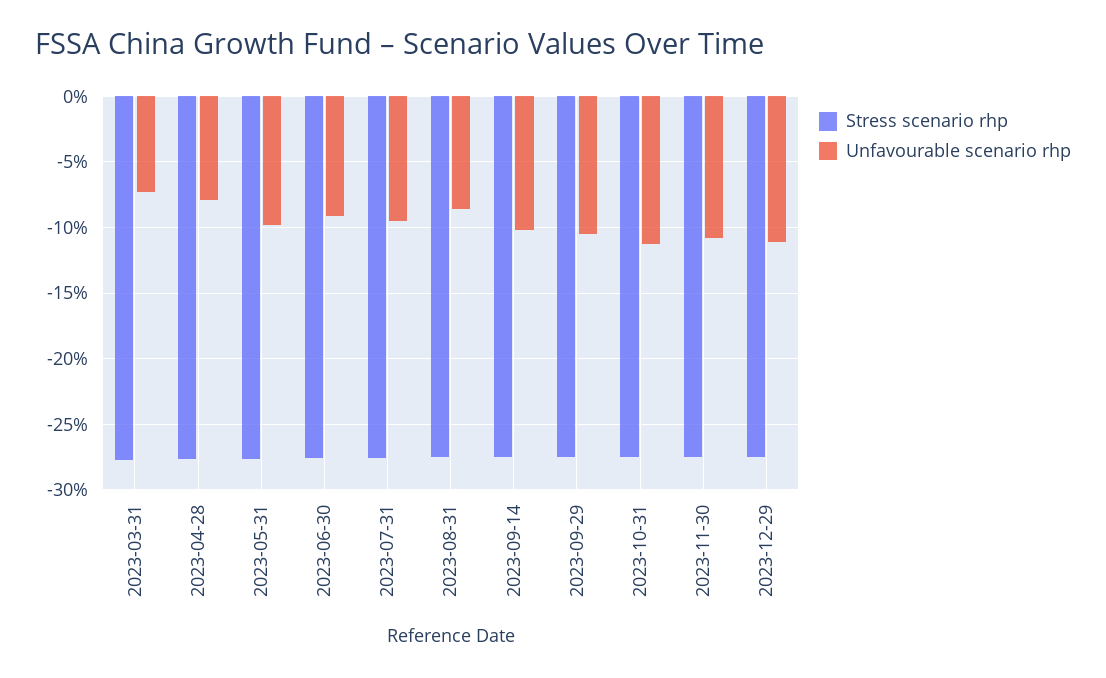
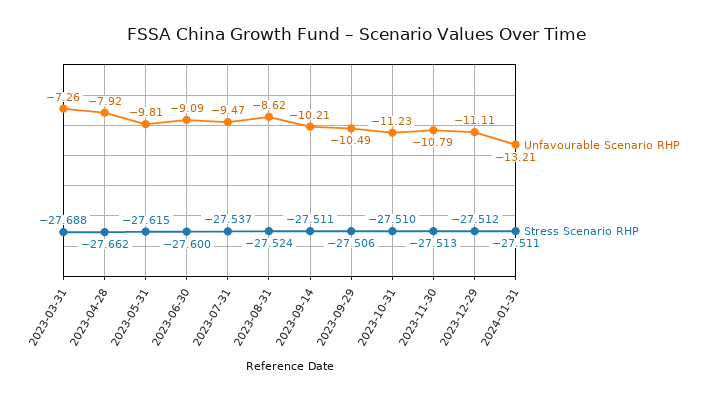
Unfavourable scenario rhp, 2024-01-31: none -> -13.21
Stress scenario rhp, 2024-01-31: none -> -27.511

